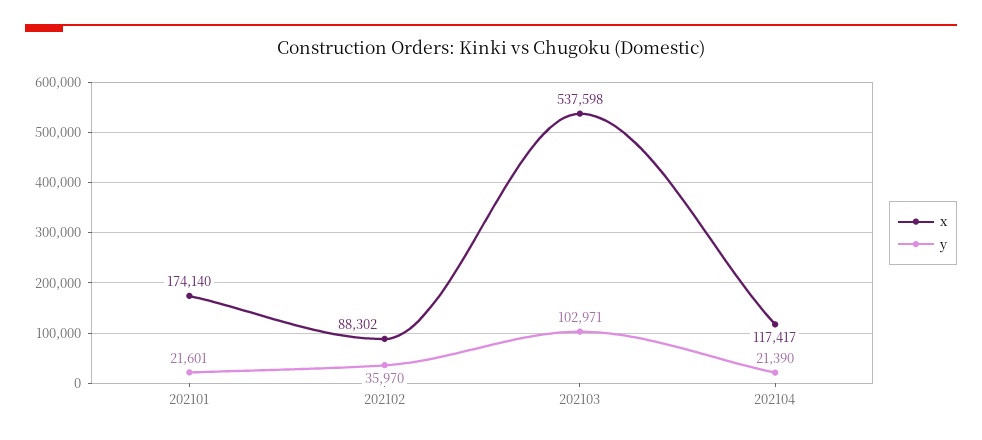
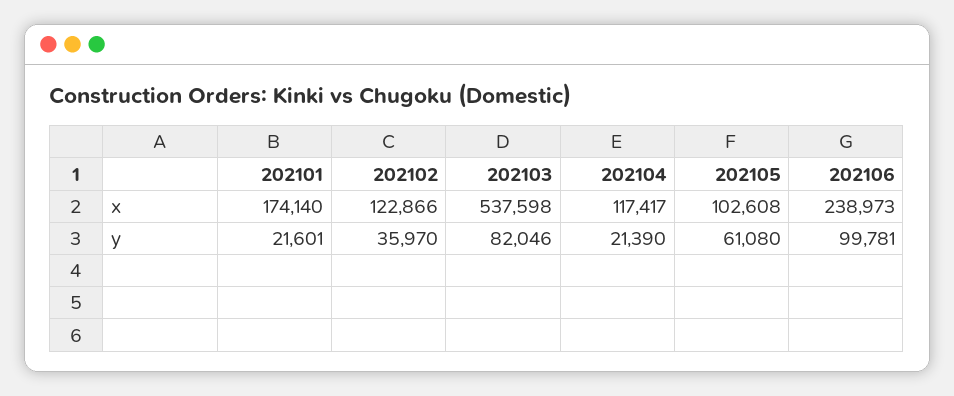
x, 202102: 88302 -> 122866
y, 202103: 102971 -> 82046
x, 202105: none -> 102608
x, 202106: none -> 238973
y, 202105: none -> 61080
y, 202106: none -> 99781

